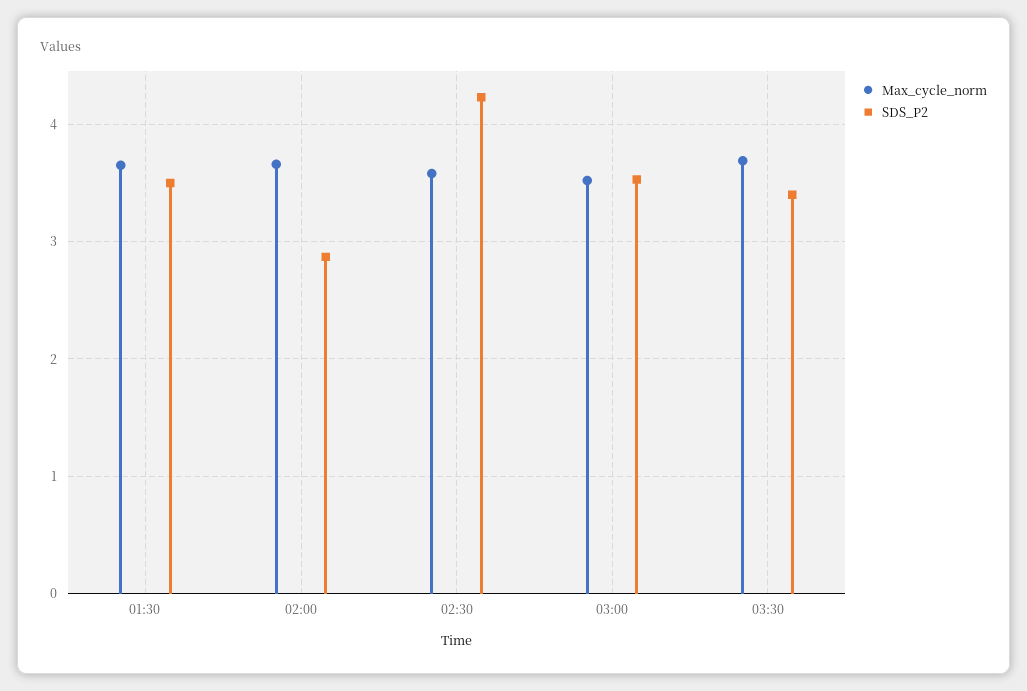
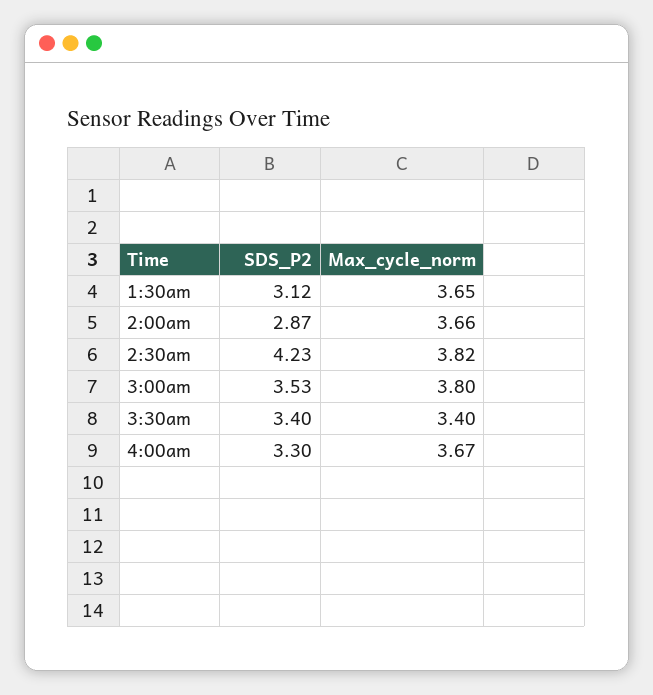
SDS_P2, 01:30: 3.5 -> 3.12
Max_cycle_norm, 02:30: 3.6 -> 3.82
Max_cycle_norm, 03:00: 3.5 -> 3.8
Max_cycle_norm, 03:30: 3.7 -> 3.4
SDS_P2, 4:00am: none -> 3.3
Max_cycle_norm, 4:00am: none -> 3.67

